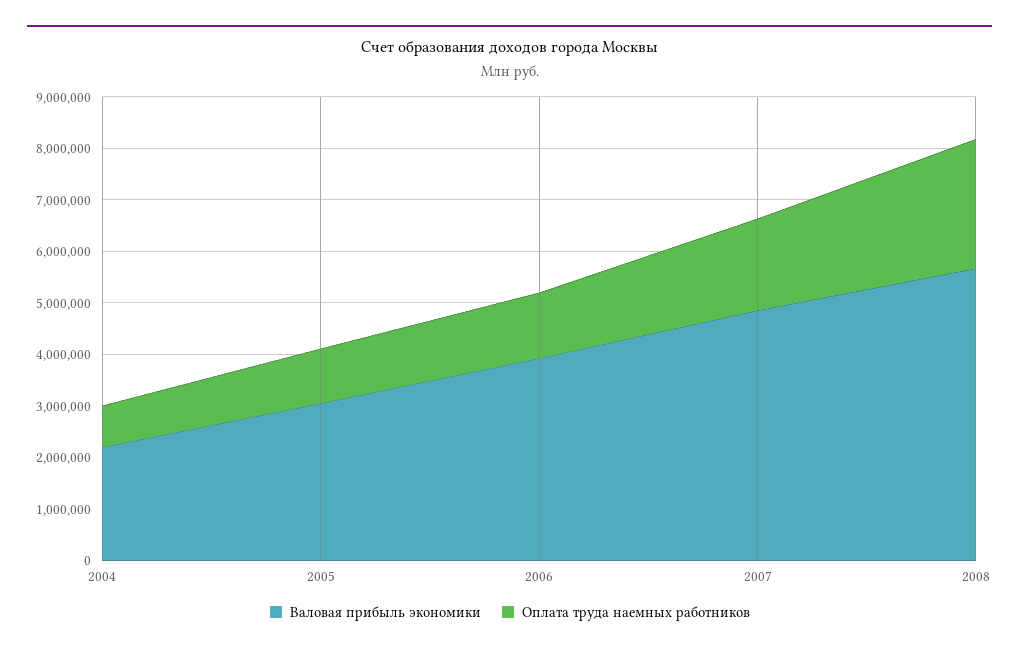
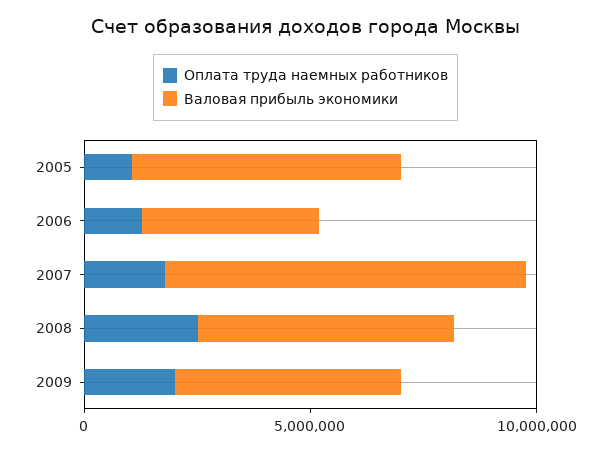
Валовая прибыль экономики, 2004: 2200000 -> none
Оплата труда наемных работников, 2004: 800000 -> none
Валовая прибыль экономики, 2005: 3000000 -> 6000000
Валовая прибыль экономики, 2007: 4800000 -> 8000000
Оплата труда наемных работников, 2009: none -> 2000000
Валовая прибыль экономики, 2009: none -> 5000000

